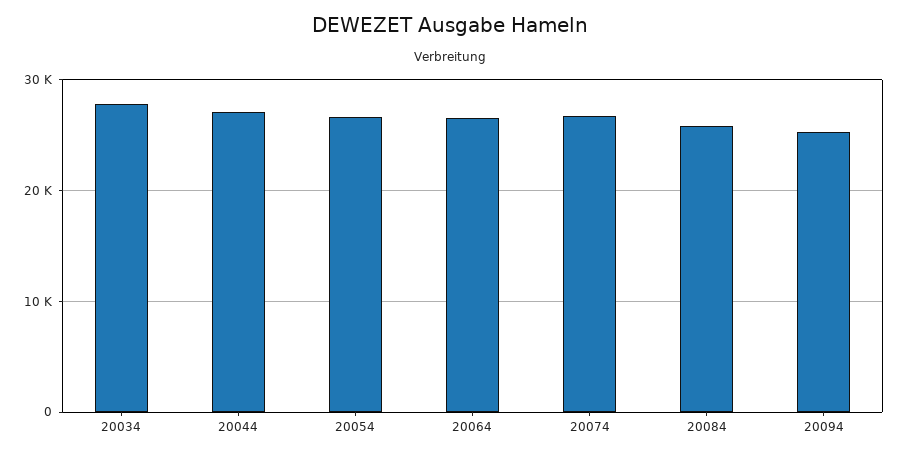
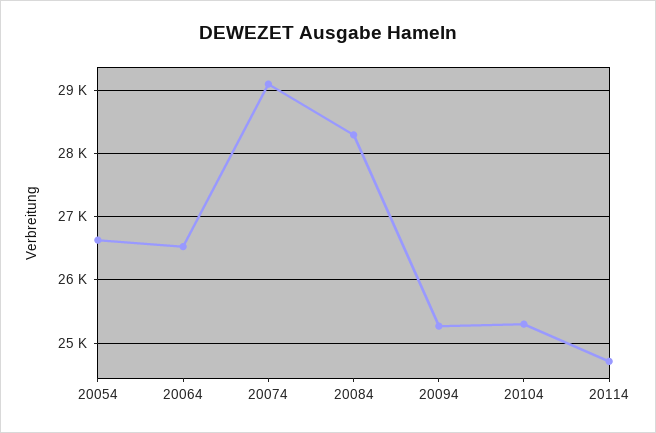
20034: 28000 -> none
20044: 27000 -> none
20074: 27000 -> 29100
20084: 26000 -> 28300
20104: none -> 25300
20114: none -> 24700

